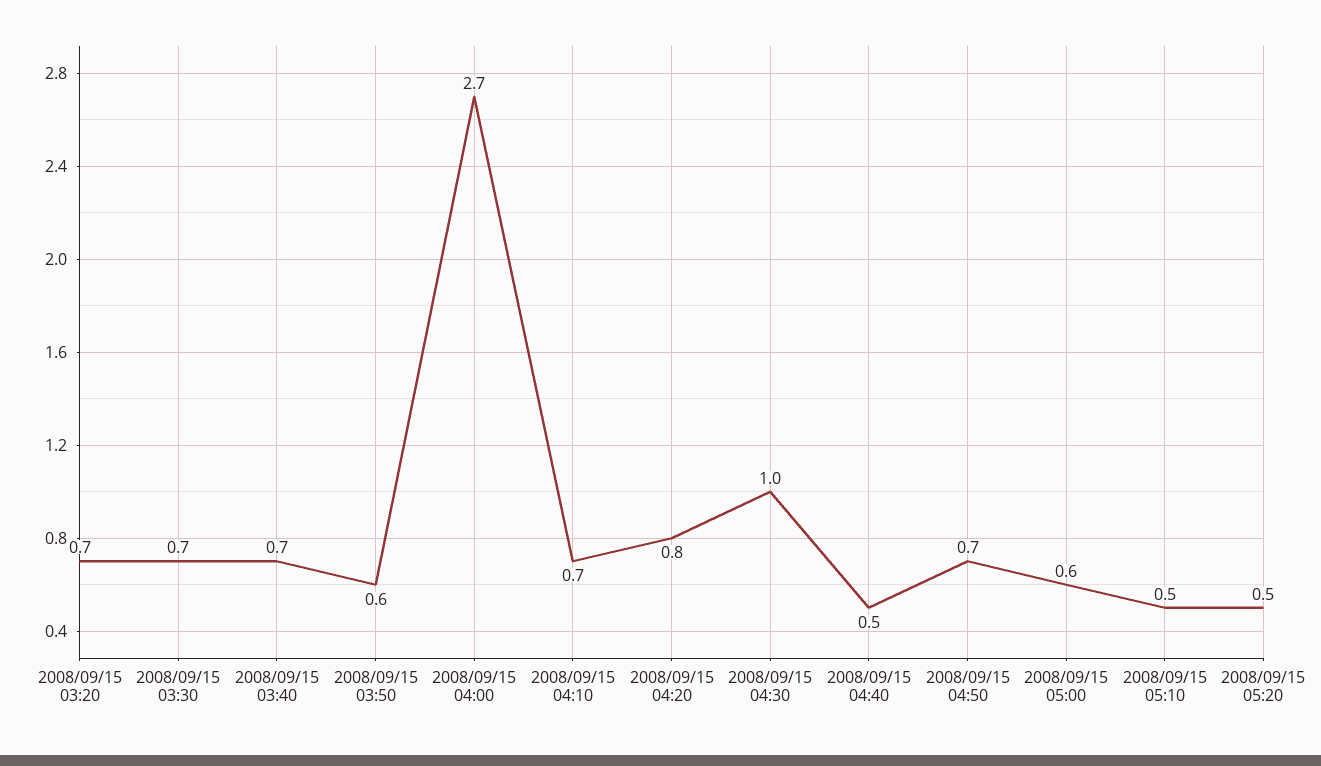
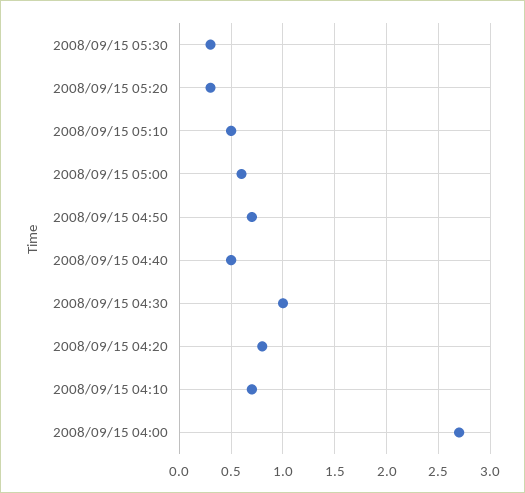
2008/09/15 03:20: 0.7 -> none
2008/09/15 03:30: 0.7 -> none
2008/09/15 03:40: 0.7 -> none
2008/09/15 03:50: 0.6 -> none
2008/09/15 05:20: 0.5 -> 0.3
2008/09/15 05:30: none -> 0.3

